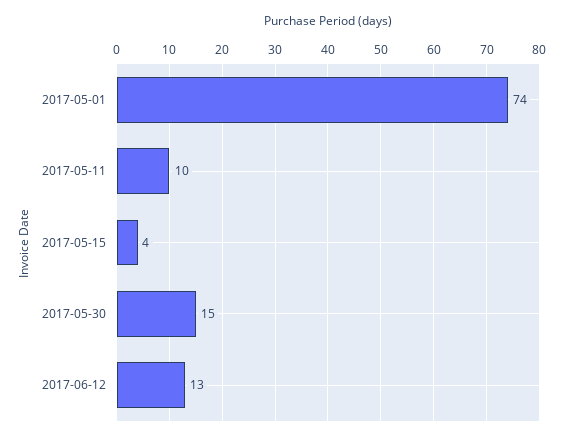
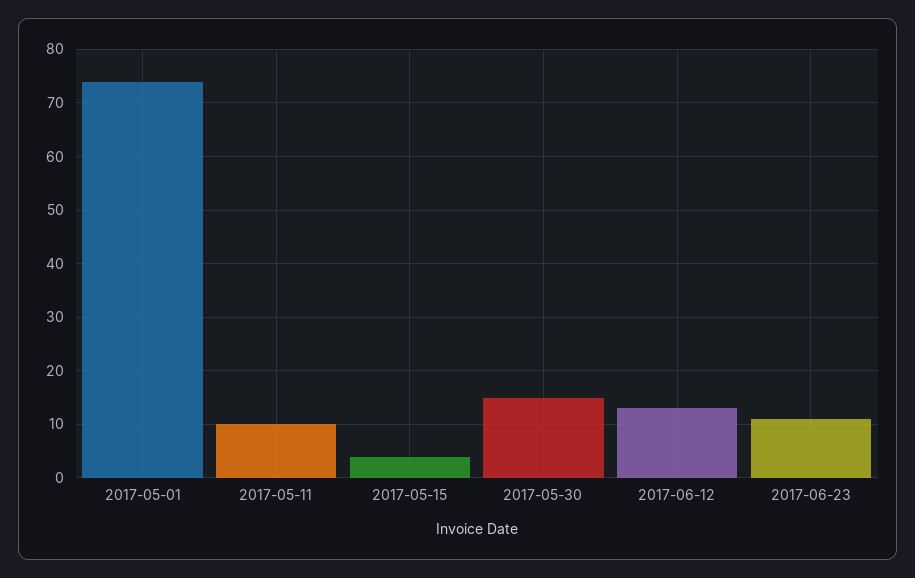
2017-06-23: none -> 10

